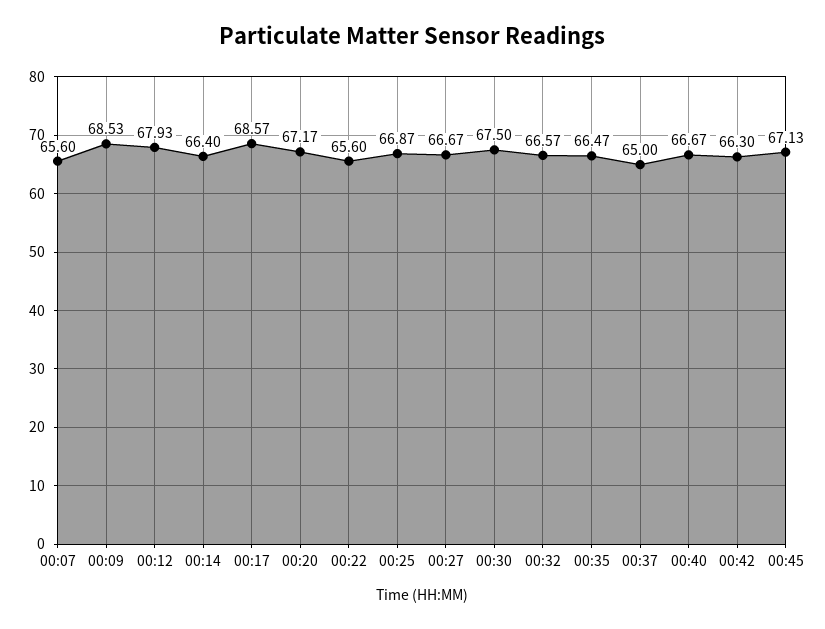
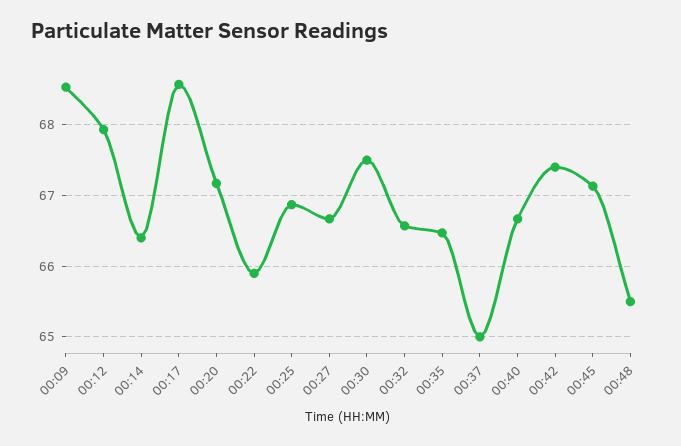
00:07: 65.6 -> none
00:22: 65.6 -> 65.9
00:42: 66.3 -> 67.4
00:48: none -> 65.5

